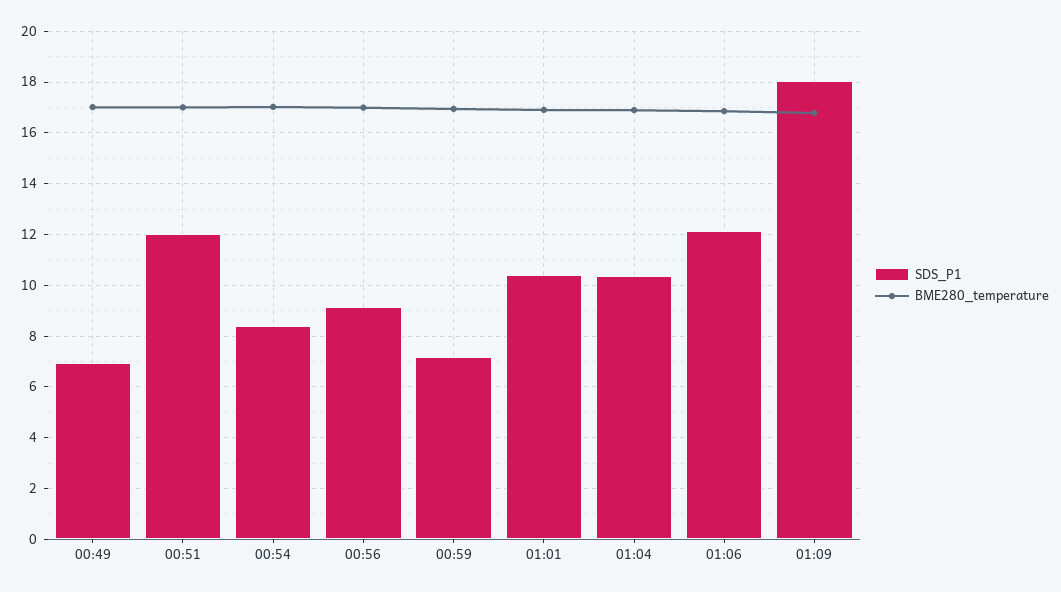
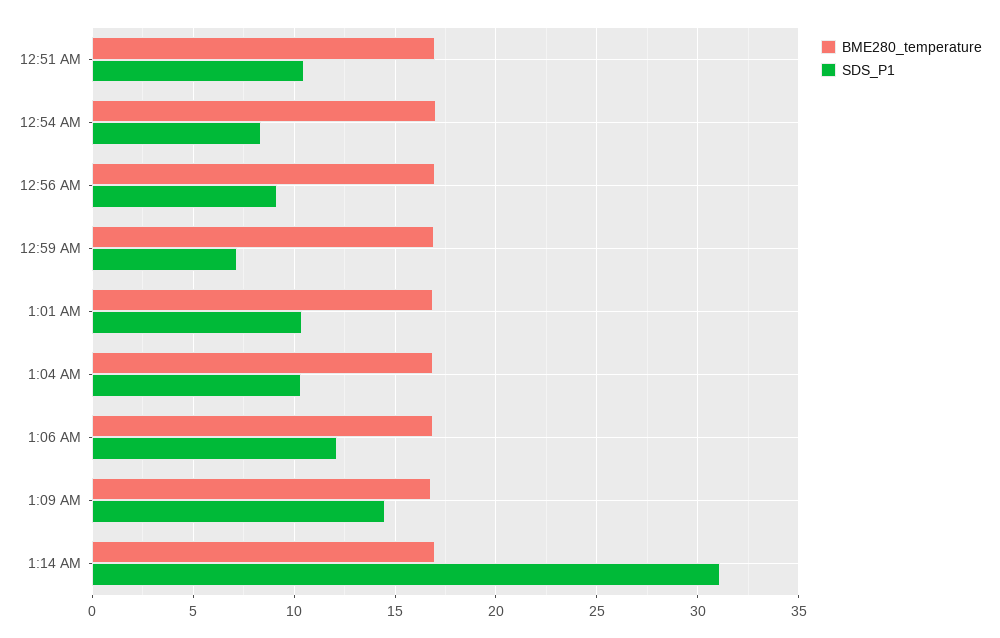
SDS_P1, 00:49: 7 -> none
BME280_temperature, 00:49: 17 -> none
SDS_P1, 00:51: 12 -> 10.5
SDS_P1, 01:09: 18 -> 14.5
BME280_temperature, 1:14 AM: none -> 17
SDS_P1, 1:14 AM: none -> 31

